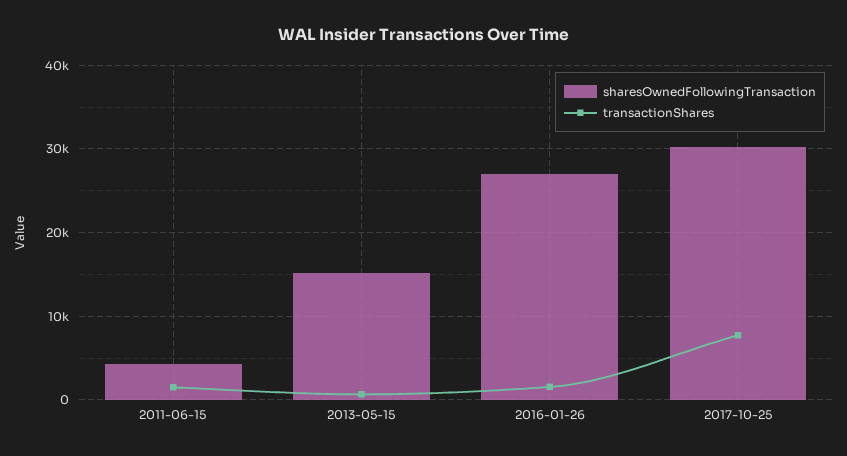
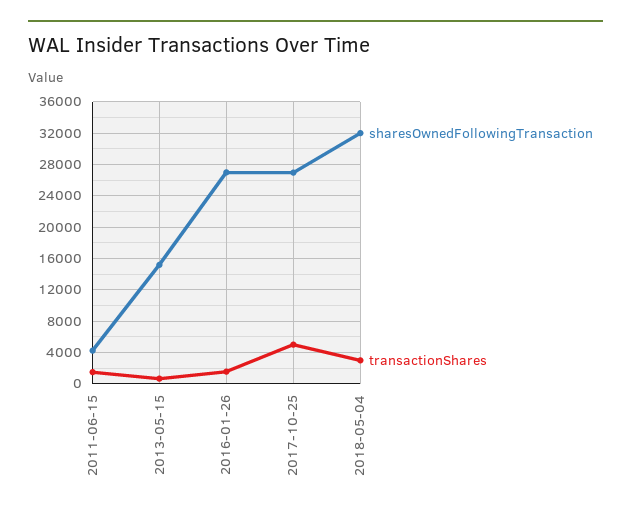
sharesOwnedFollowingTransaction, 2017-10-25: 30000 -> 27000
transactionShares, 2017-10-25: 8000 -> 5000
sharesOwnedFollowingTransaction, 2018-05-04: none -> 32000
transactionShares, 2018-05-04: none -> 3000

